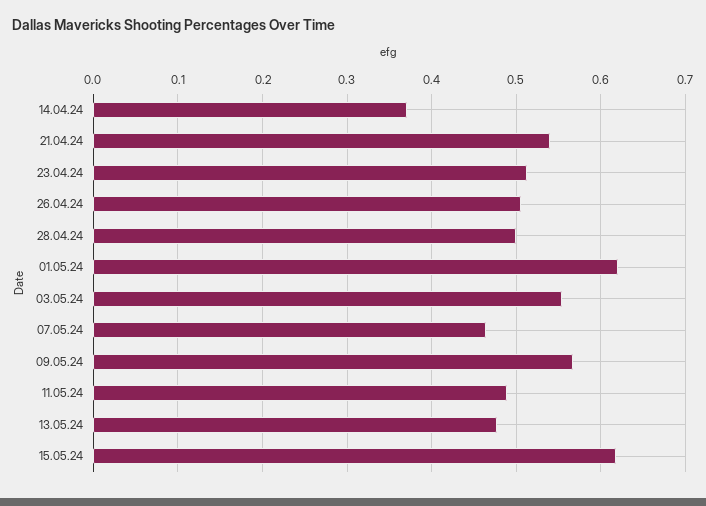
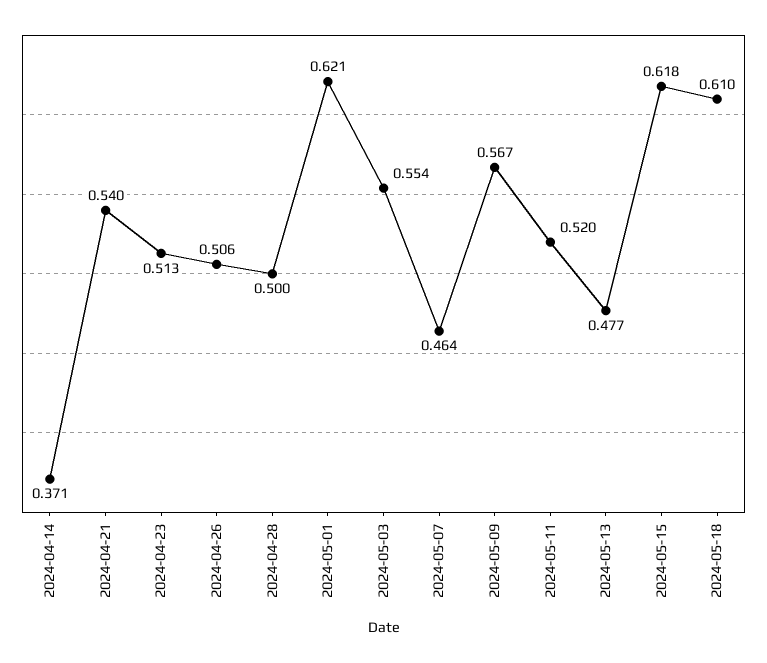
11.05.24: 0.49 -> 0.52
2024-05-18: none -> 0.61

